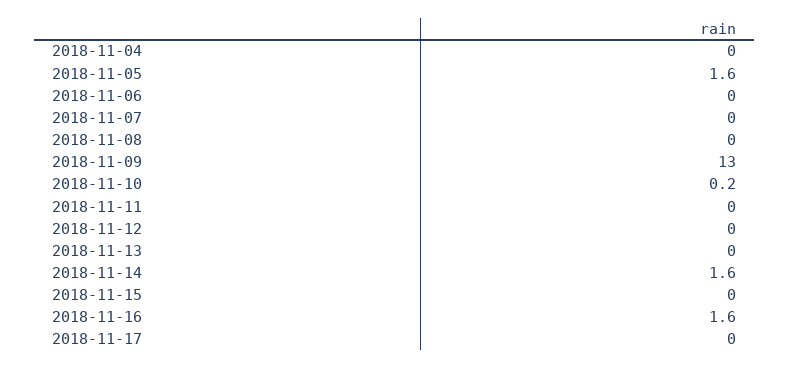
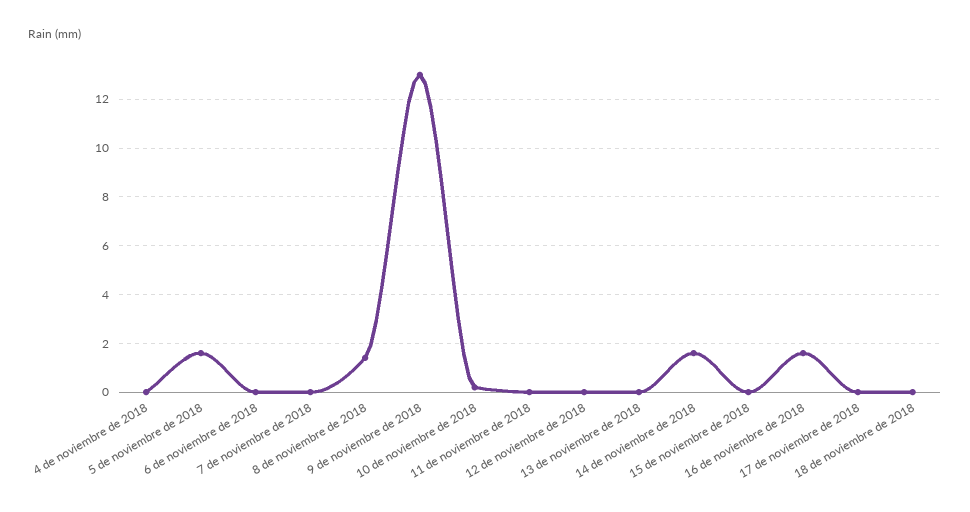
2018-11-08: 0 -> 1.5
18 de noviembre de 2018: none -> 0

